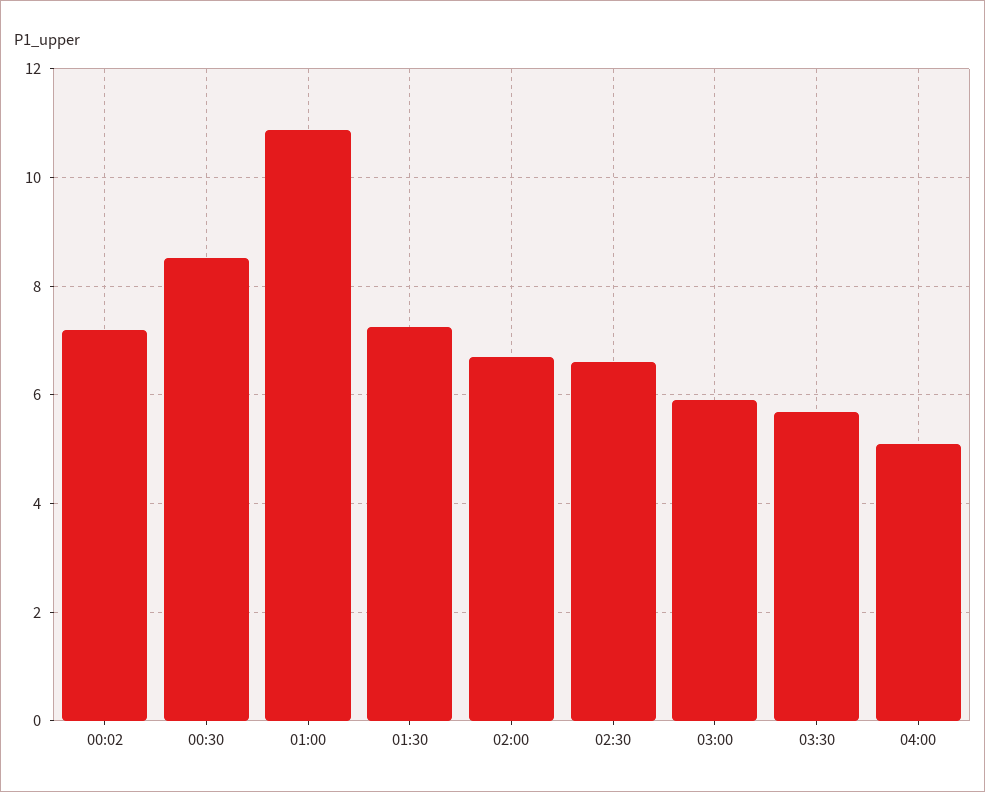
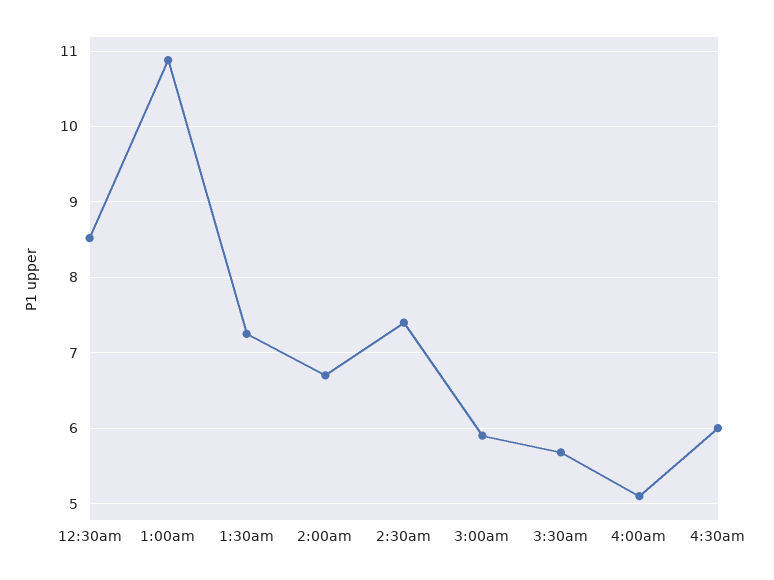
00:02: 7.2 -> none
02:30: 6.6 -> 7.4
4:30am: none -> 6

